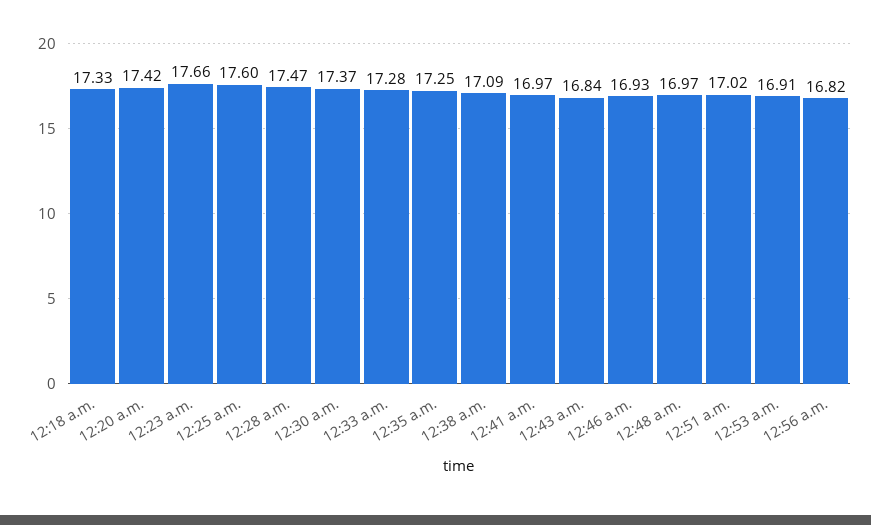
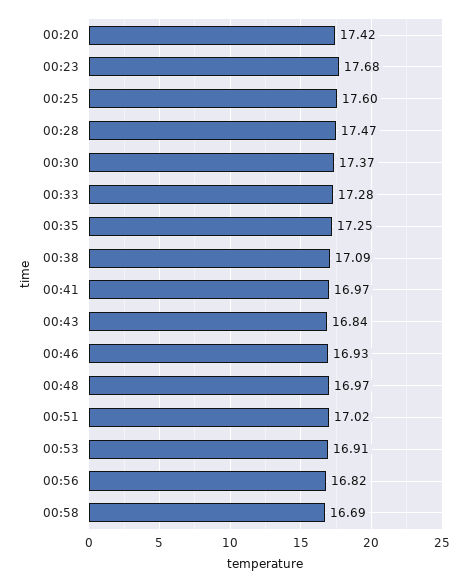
12:18 a.m.: 17.33 -> none
12:23 a.m.: 17.66 -> 17.68
00:58: none -> 16.69

